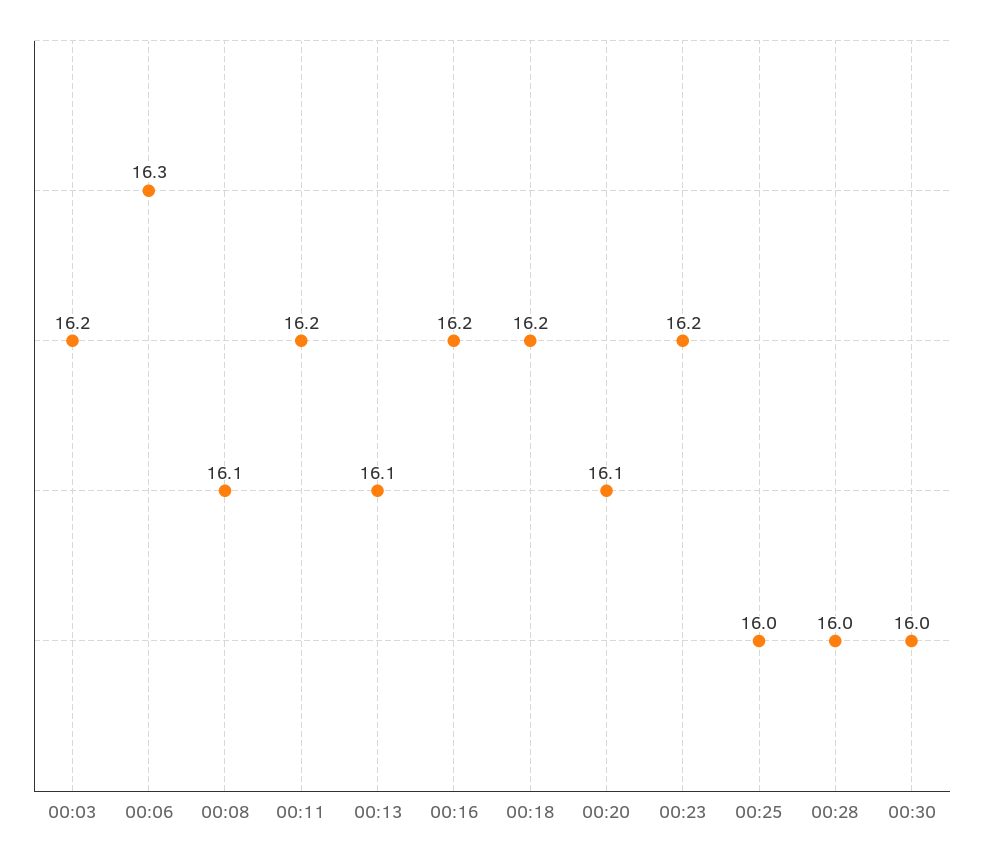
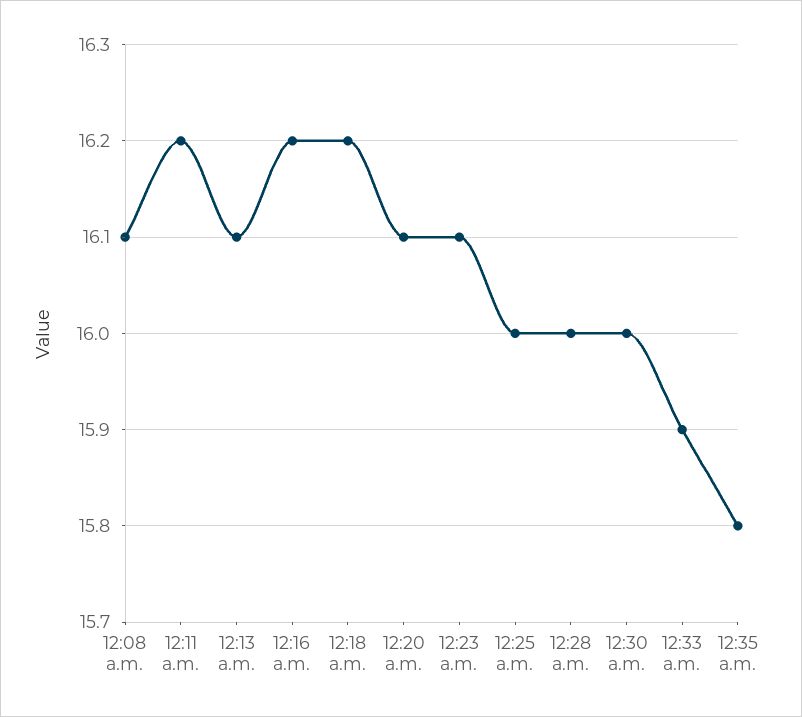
00:03: 16.2 -> none
00:06: 16.3 -> none
00:23: 16.2 -> 16.1
12:33 a.m.: none -> 15.9
12:35 a.m.: none -> 15.8

